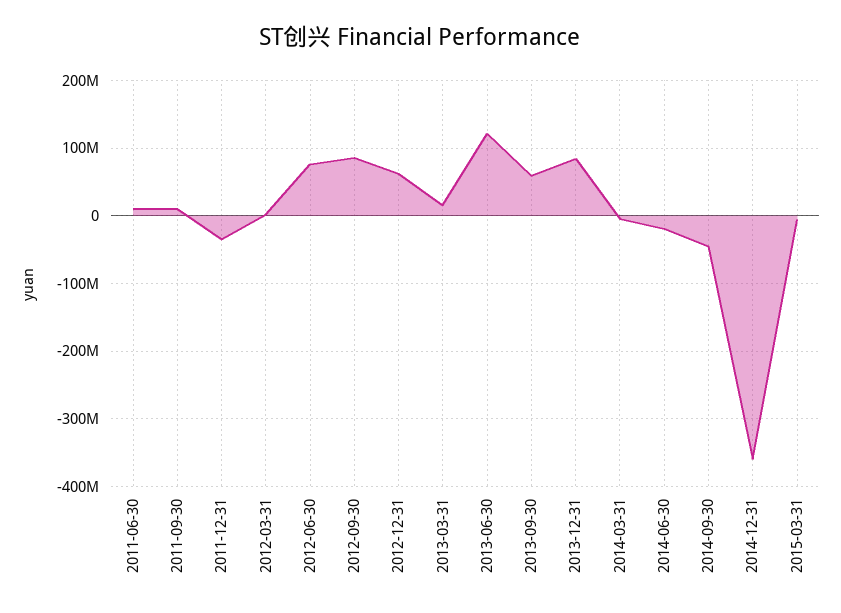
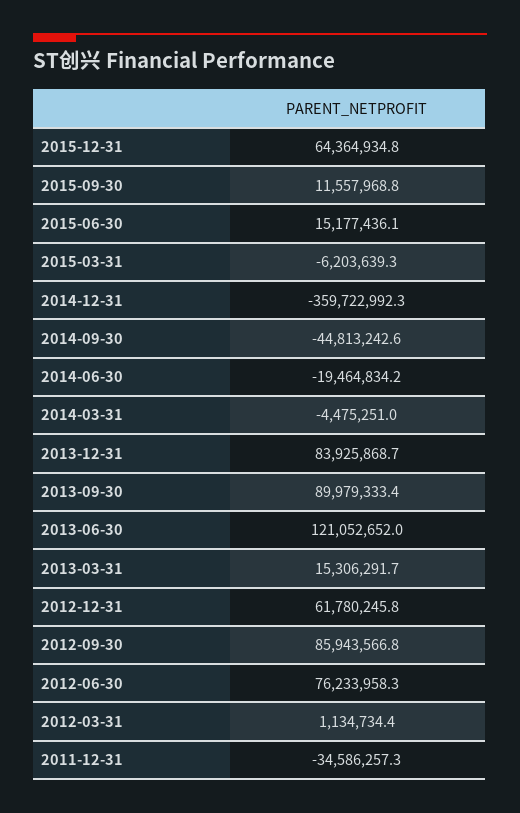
2011-06-30: 10000000 -> none
2011-09-30: 10000000 -> none
2013-09-30: 60000000 -> 89979333.4
2015-12-31: none -> 64364934.8
2015-09-30: none -> 11557968.8
2015-06-30: none -> 15177436.1

